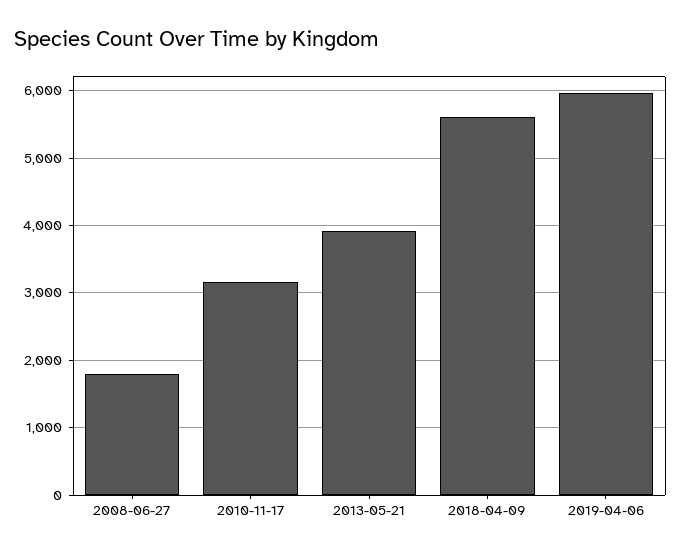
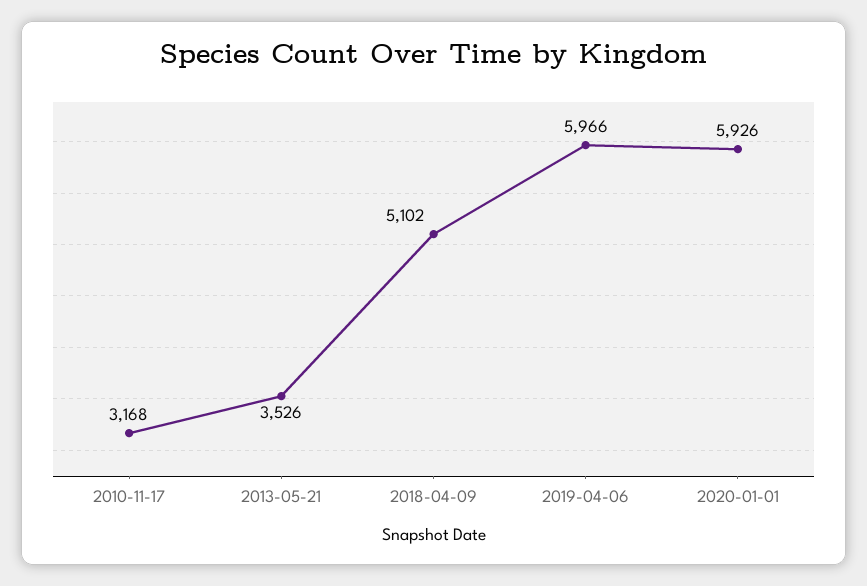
2008-06-27: 1800 -> none
2013-05-21: 3900 -> 3526
2018-04-09: 5600 -> 5102
2020-01-01: none -> 5926

